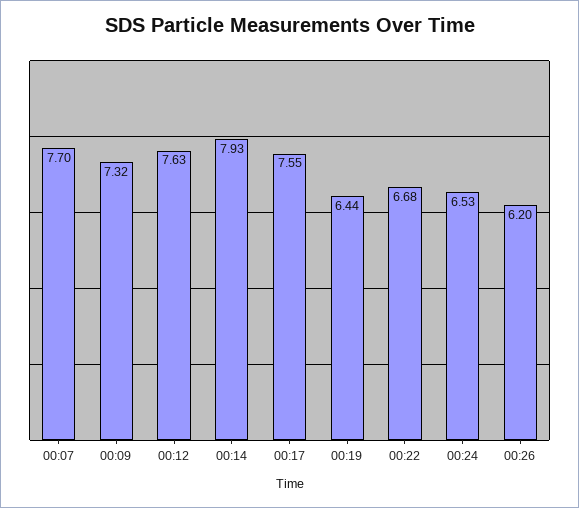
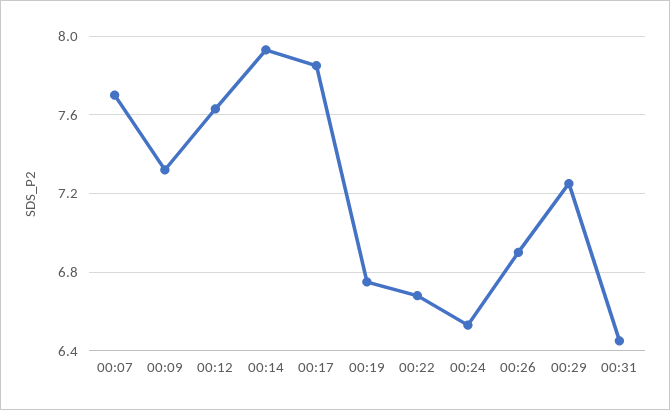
00:17: 7.55 -> 7.85
00:19: 6.44 -> 6.75
00:26: 6.2 -> 6.9
00:29: none -> 7.25
00:31: none -> 6.45

